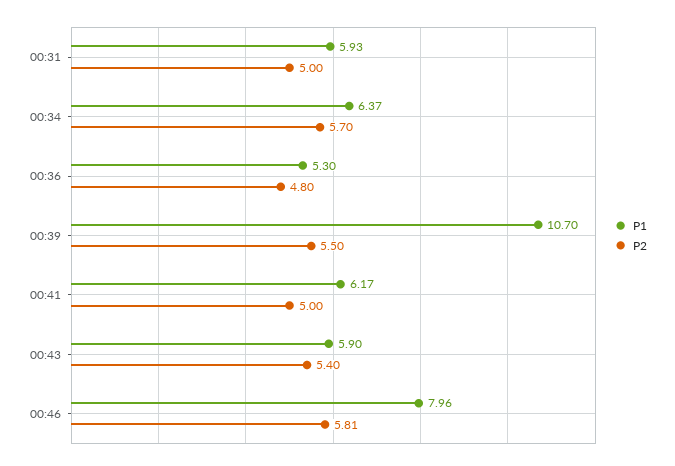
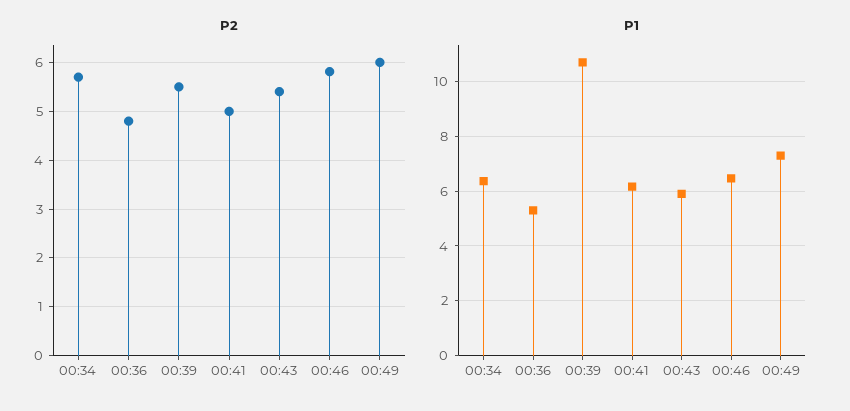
P1, 00:31: 5.93 -> none
P2, 00:31: 5 -> none
P1, 00:46: 7.96 -> 6.5
P2, 00:49: none -> 6
P1, 00:49: none -> 7.25

